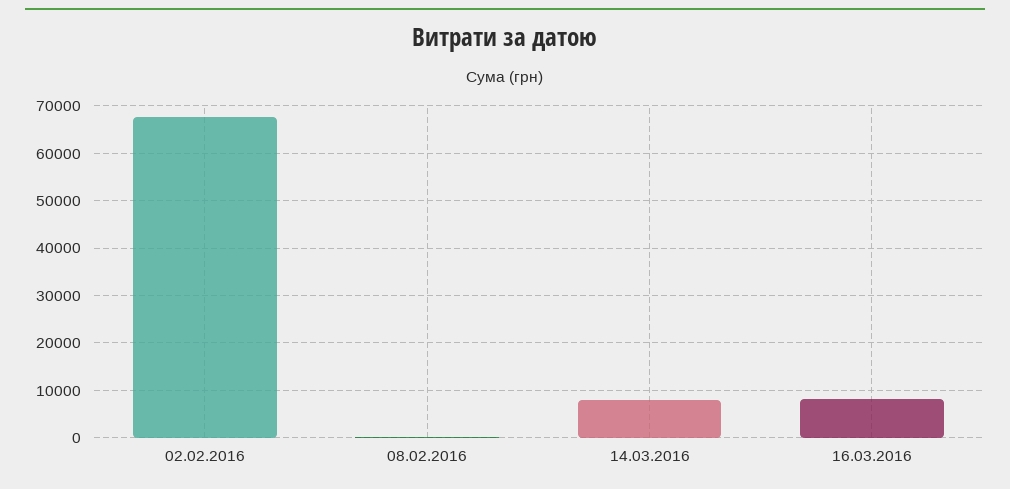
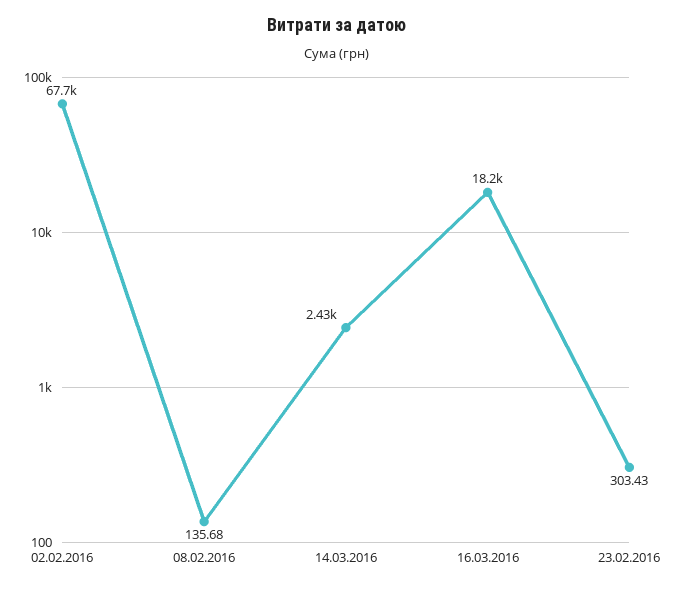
14.03.2016: 8000 -> 2430
16.03.2016: 8000 -> 18200
23.02.2016: none -> 303.43

